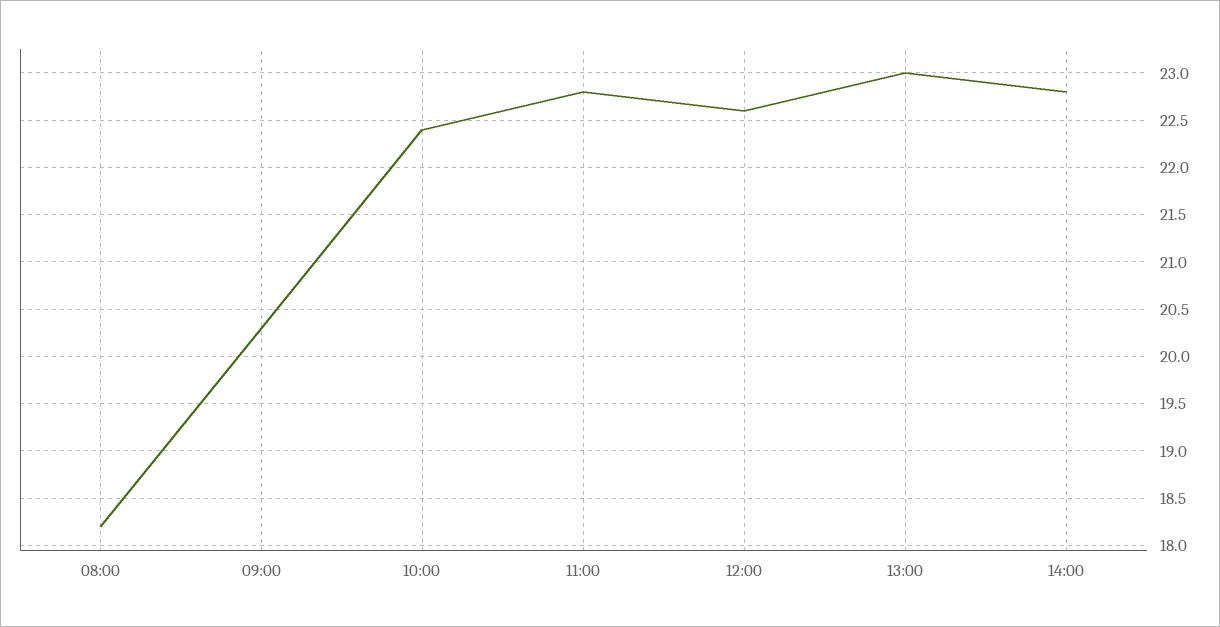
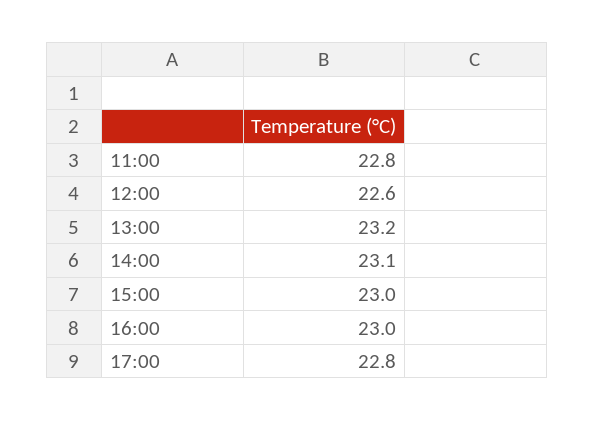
08:00: 18.2 -> none
09:00: 20.3 -> none
10:00: 22.4 -> none
13:00: 23 -> 23.2
14:00: 22.8 -> 23.1
15:00: none -> 23
16:00: none -> 23
17:00: none -> 22.8

